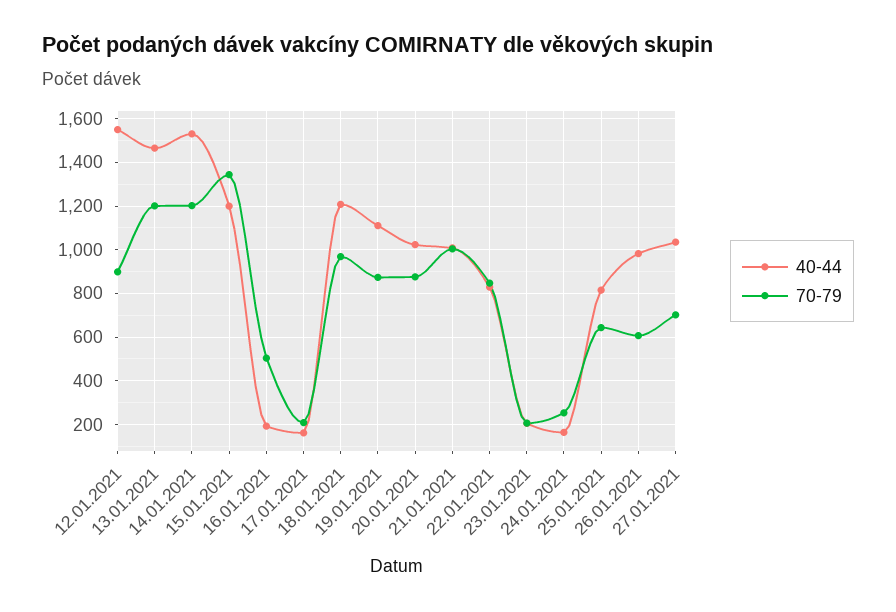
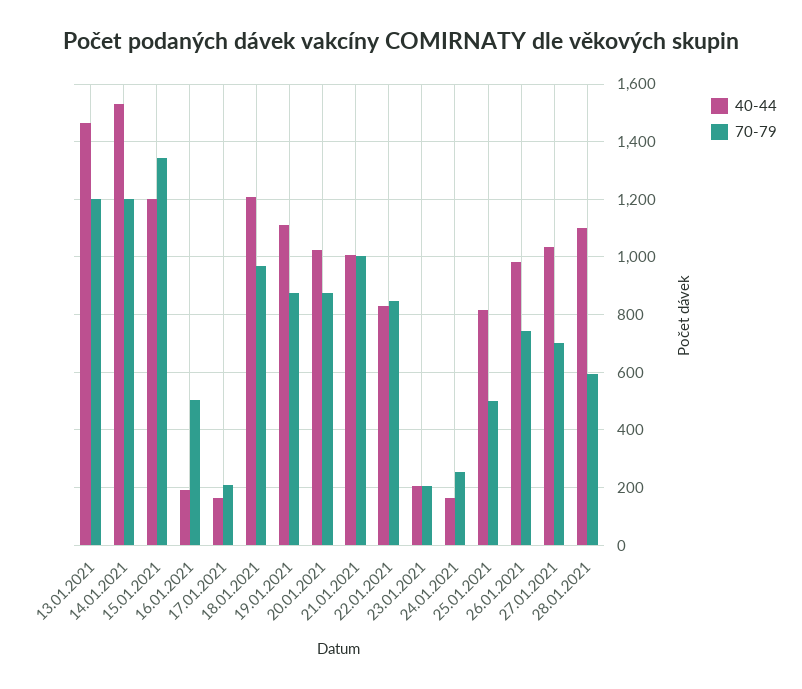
40-44, 12.01.2021: 1550 -> none
70-79, 12.01.2021: 900 -> none
70-79, 25.01.2021: 650 -> 500
70-79, 26.01.2021: 600 -> 750
40-44, 28.01.2021: none -> 1100
70-79, 28.01.2021: none -> 600

